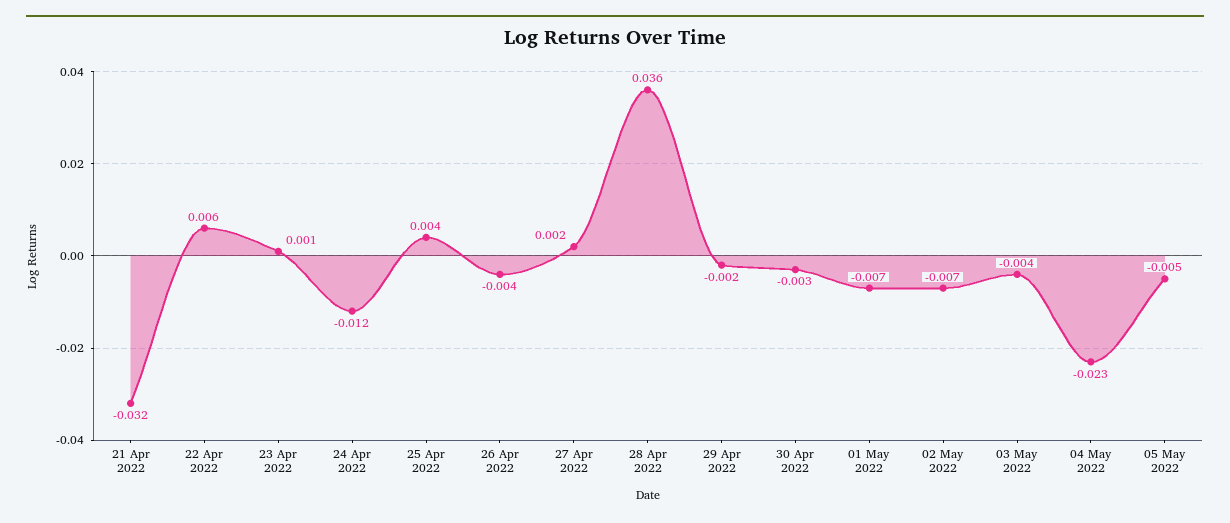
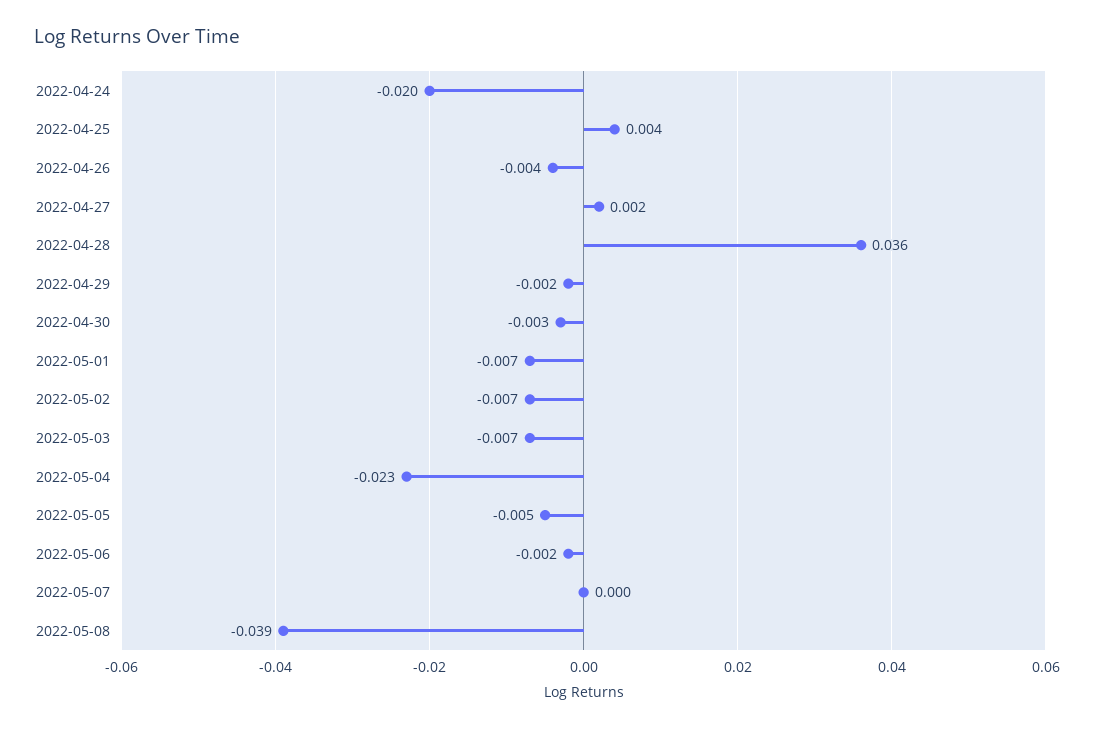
21 Apr 2022: -0.032 -> none
22 Apr 2022: 0.006 -> none
23 Apr 2022: 0.001 -> none
24 Apr 2022: -0.012 -> -0.02
03 May 2022: -0.004 -> -0.007
2022-05-06: none -> -0.002
2022-05-07: none -> 0
2022-05-08: none -> -0.039

